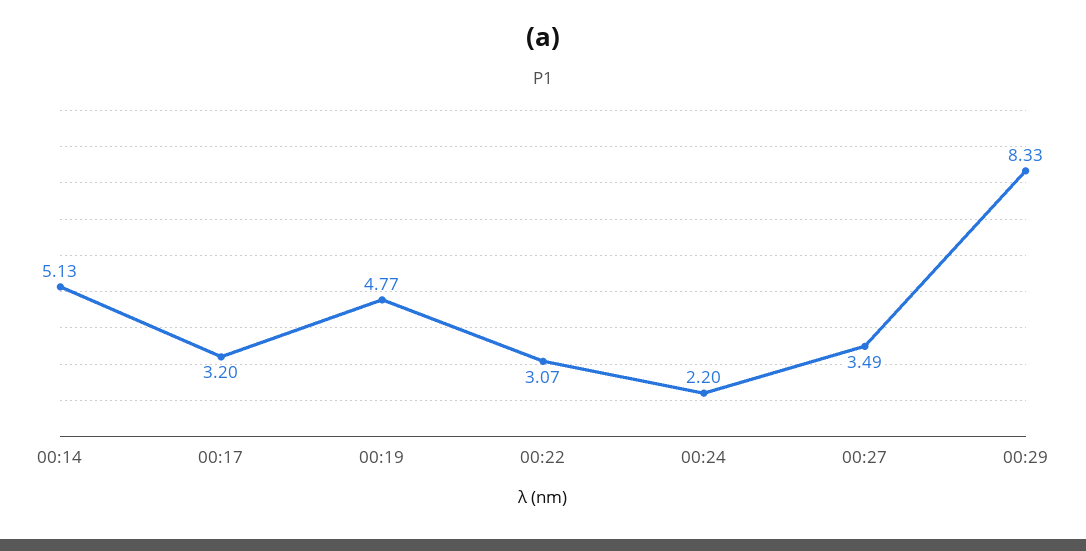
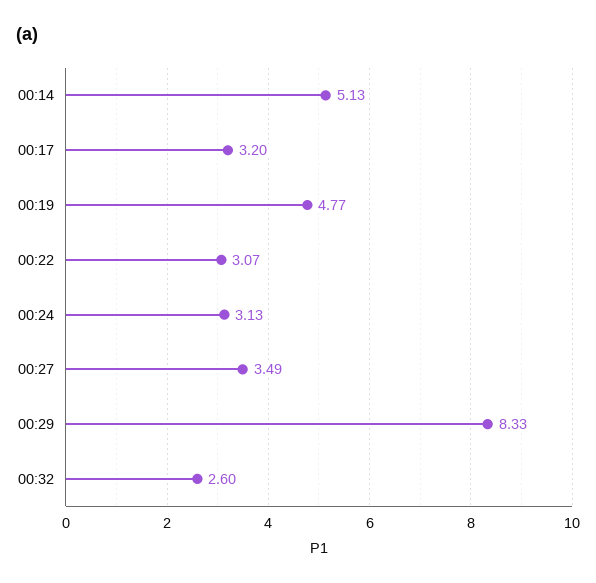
00:24: 2.2 -> 3.13
00:32: none -> 2.6

